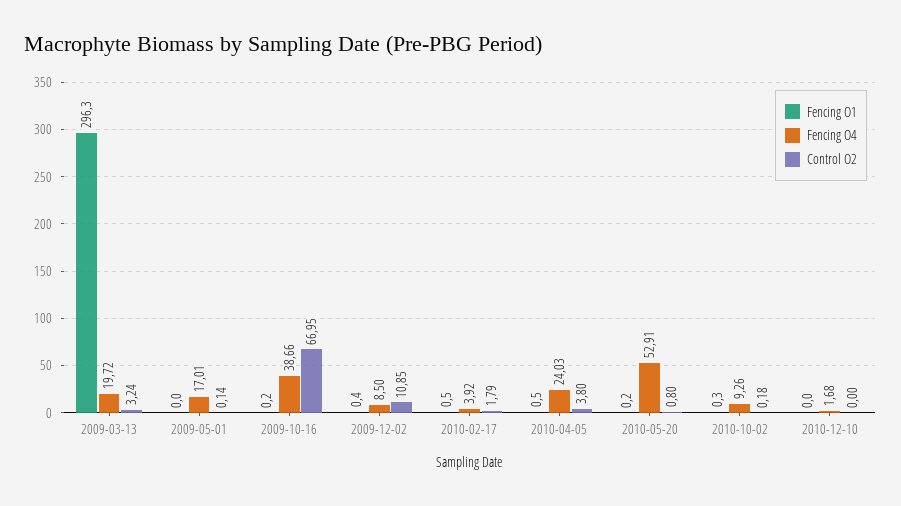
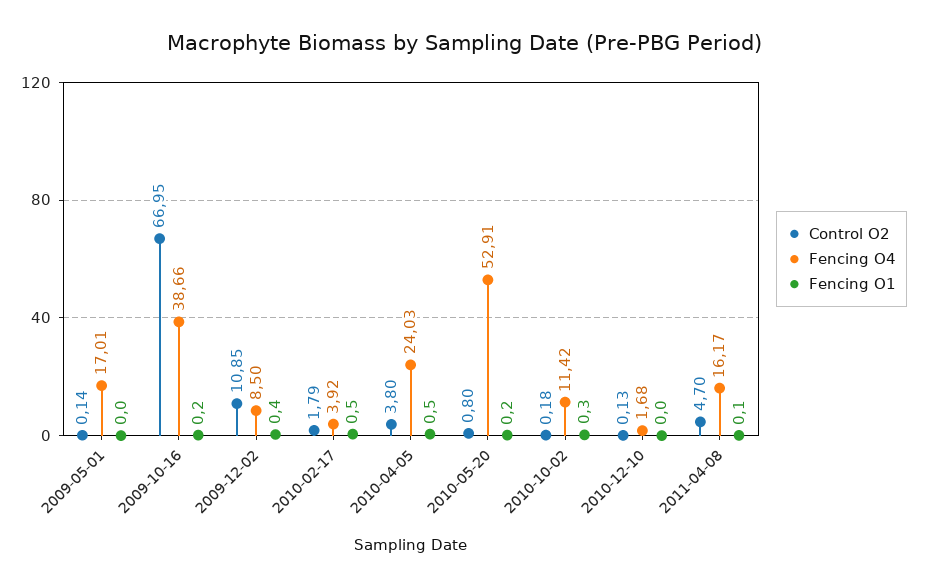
Fencing O1, 2009-03-13: 296.3 -> none
Fencing O4, 2009-03-13: 19.72 -> none
Control O2, 2009-03-13: 3.24 -> none
Fencing O4, 2010-10-02: 9.26 -> 11.42
Control O2, 2010-12-10: 0 -> 0.13
Control O2, 2011-04-08: none -> 4.7
Fencing O4, 2011-04-08: none -> 16.17
Fencing O1, 2011-04-08: none -> 0.1

